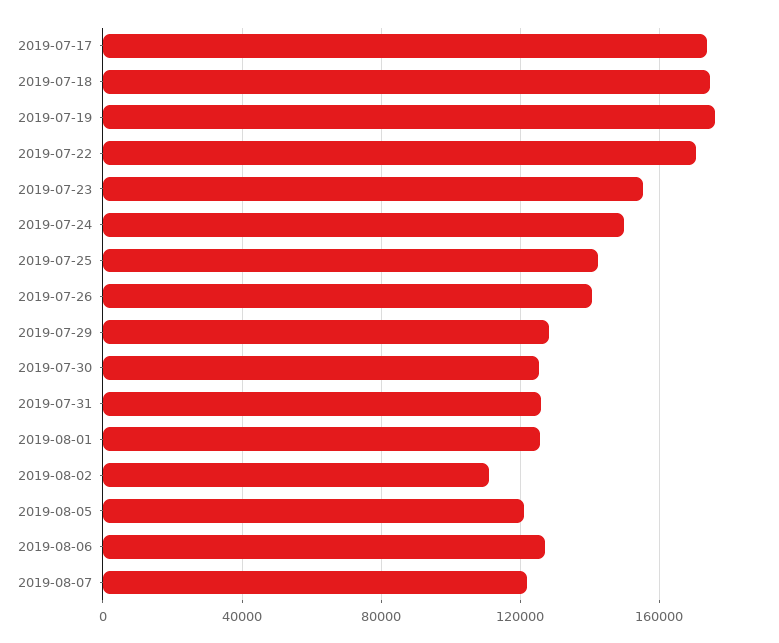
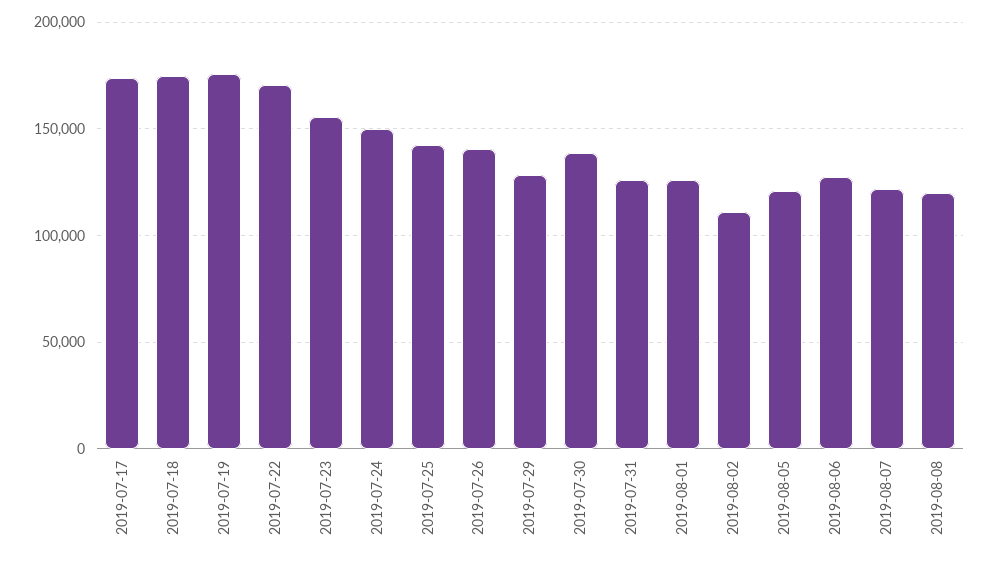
2019-07-30: 125000 -> 140000
2019-08-08: none -> 120000

